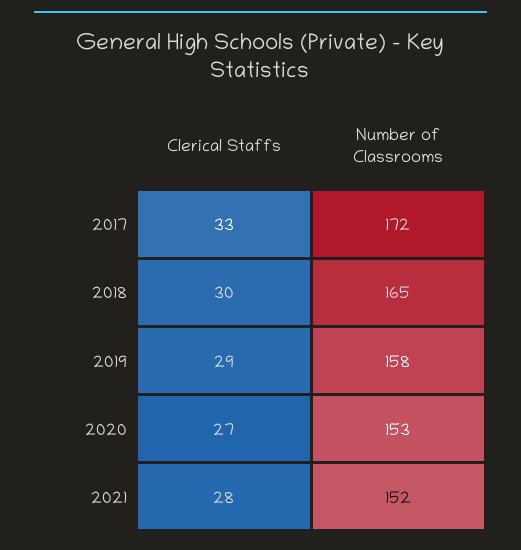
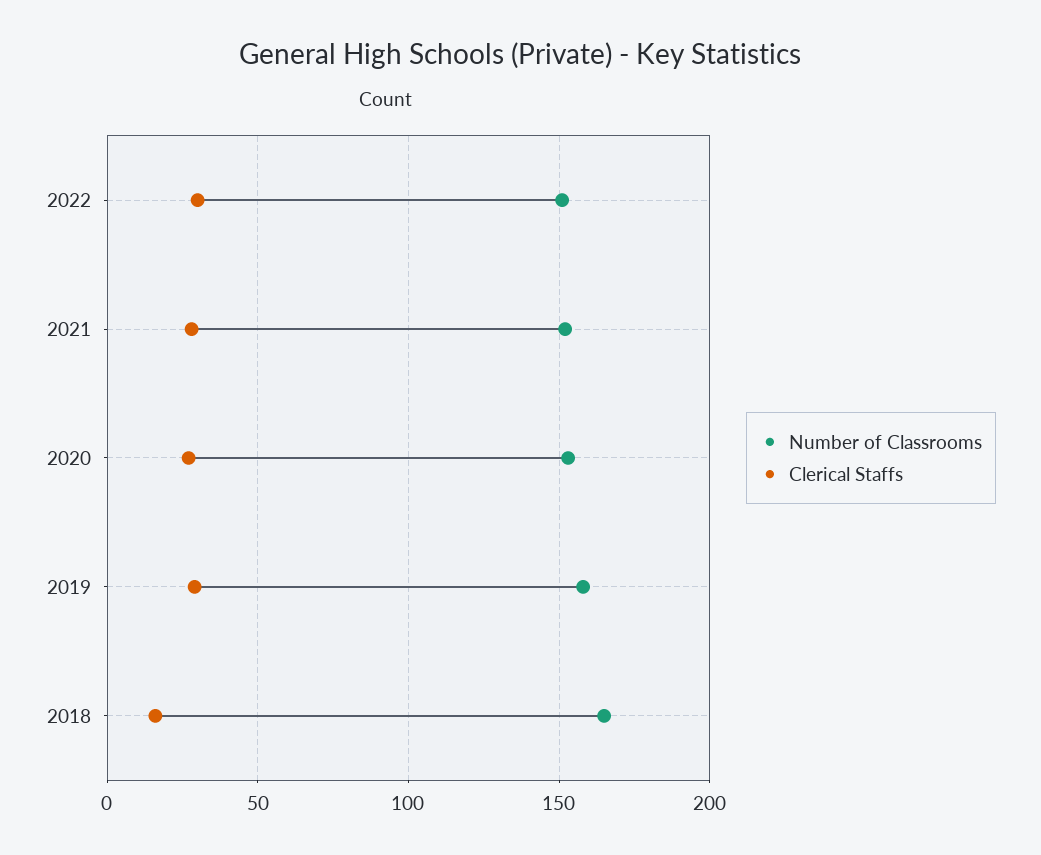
Clerical Staffs, 2017: 33 -> none
Number of Classrooms, 2017: 172 -> none
Clerical Staffs, 2018: 30 -> 15
Number of Classrooms, 2022: none -> 150
Clerical Staffs, 2022: none -> 30

